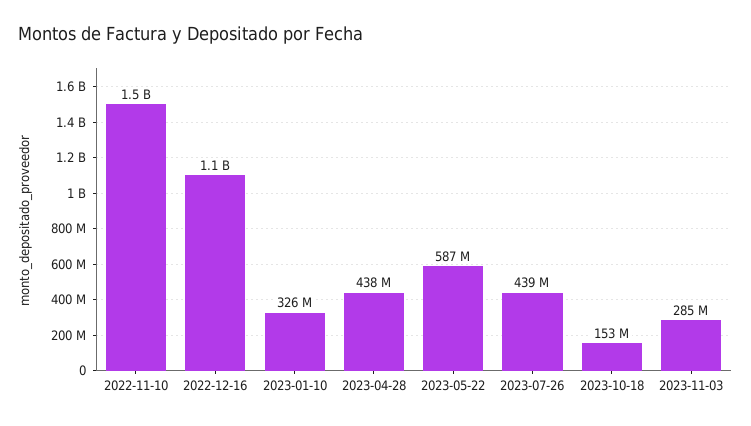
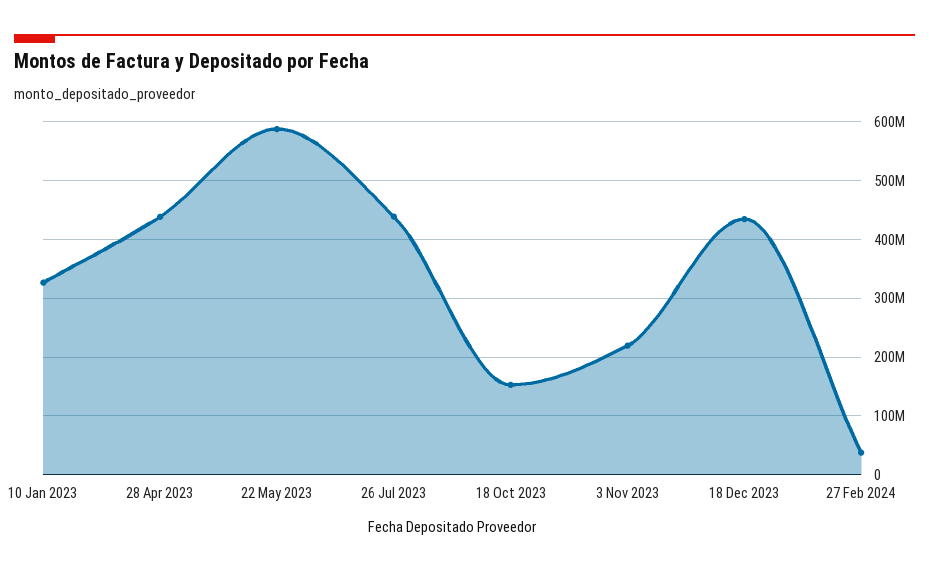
2022-11-10: 1500000000 -> none
2022-12-16: 1100000000 -> none
2023-11-03: 285000000 -> 220000000
18 Dec 2023: none -> 440000000
27 Feb 2024: none -> 40000000

